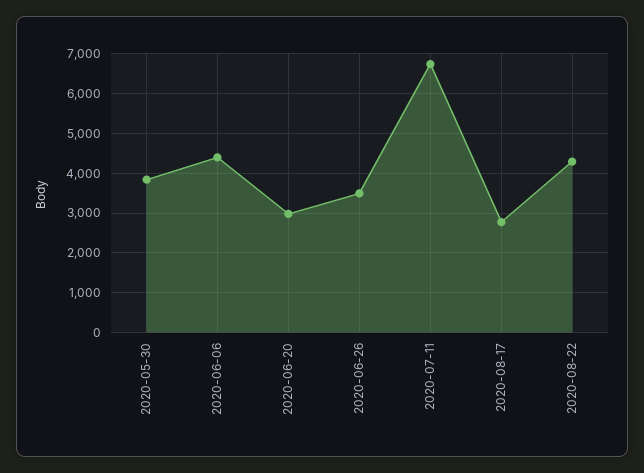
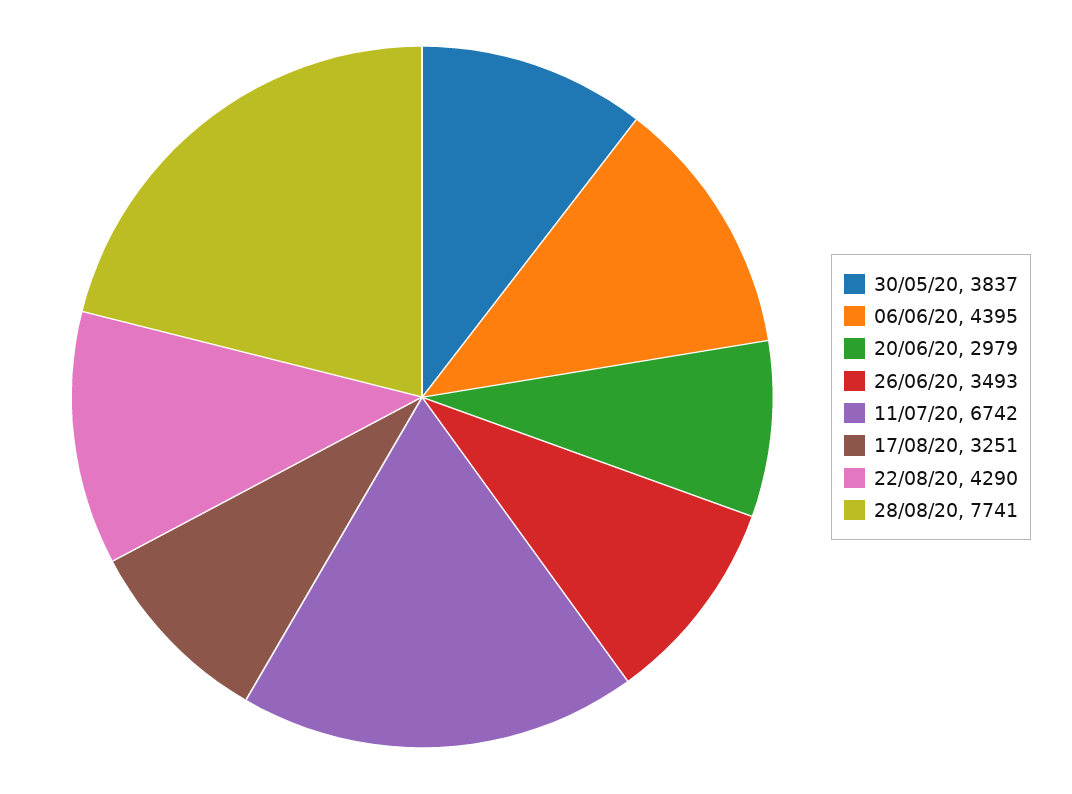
2020-08-17: 2800 -> 3251
28/08/20: none -> 7741

